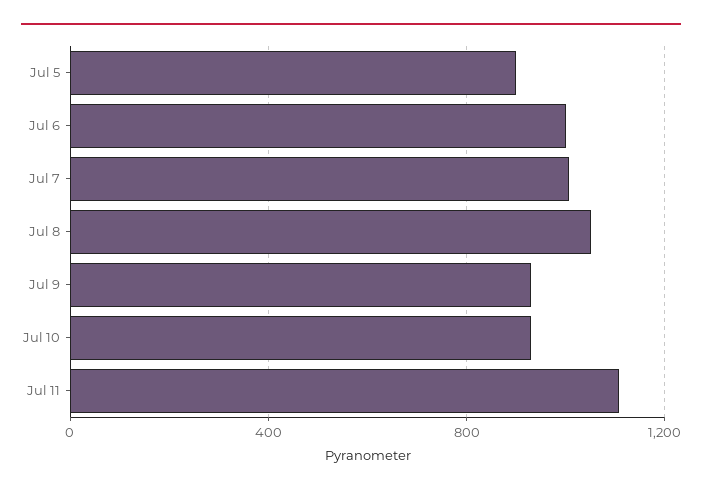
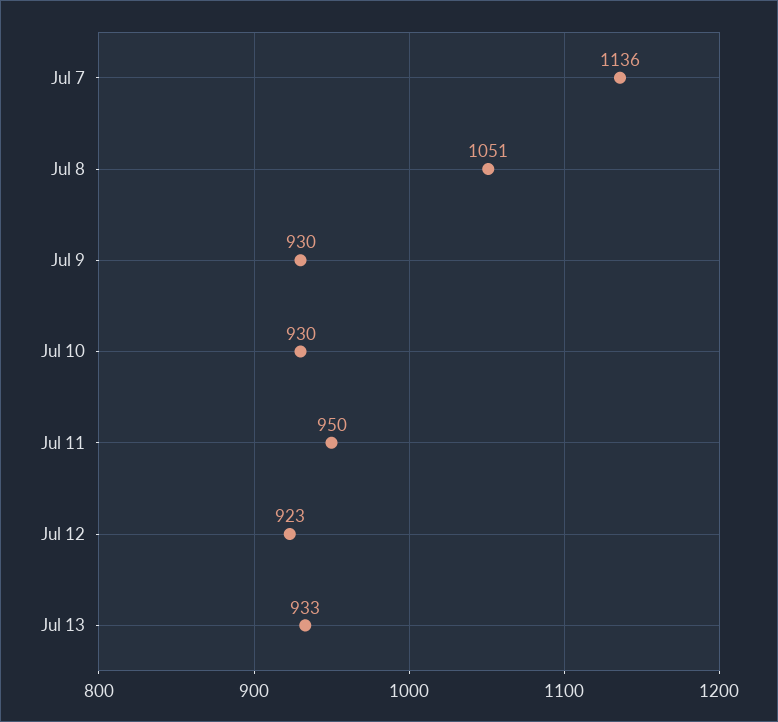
Jul 5: 900 -> none
Jul 6: 1000 -> none
Jul 7: 1000 -> 1136
Jul 11: 1100 -> 950
Jul 12: none -> 923
Jul 13: none -> 933

